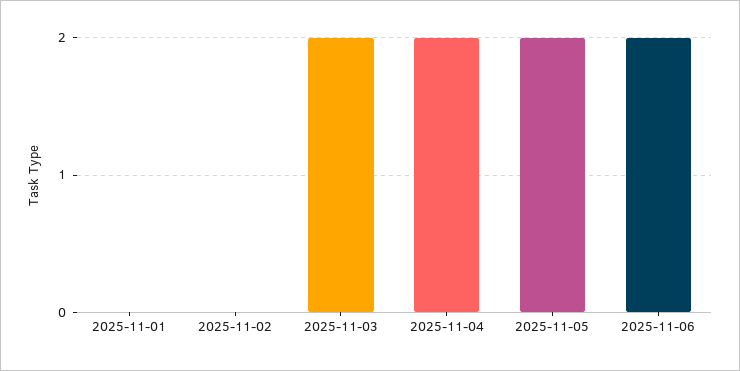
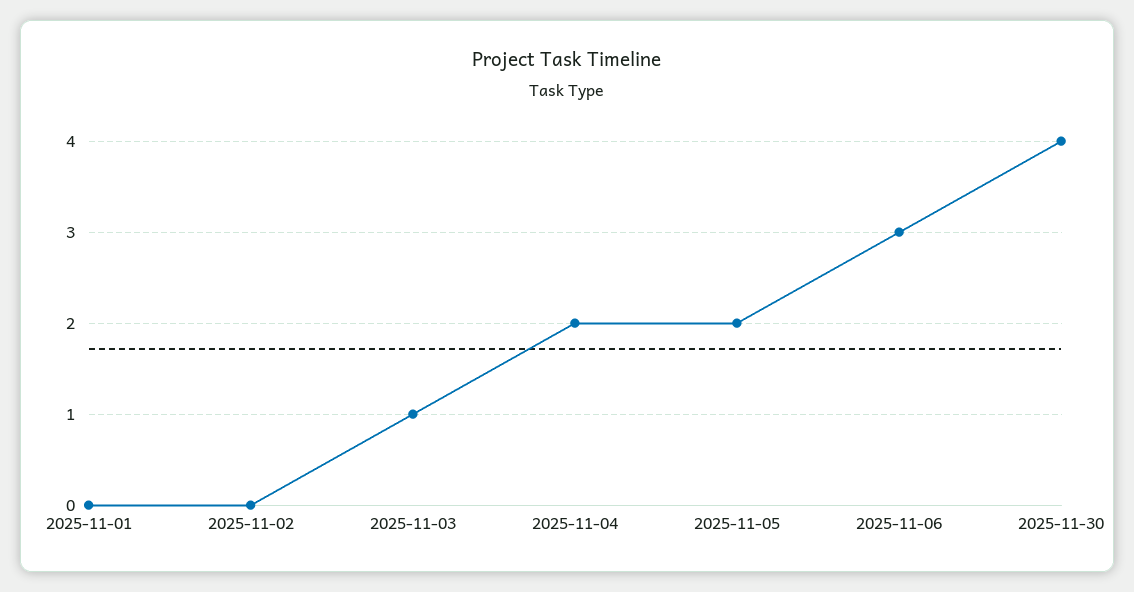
2025-11-03: 2 -> 1
2025-11-06: 2 -> 3
2025-11-30: none -> 4

